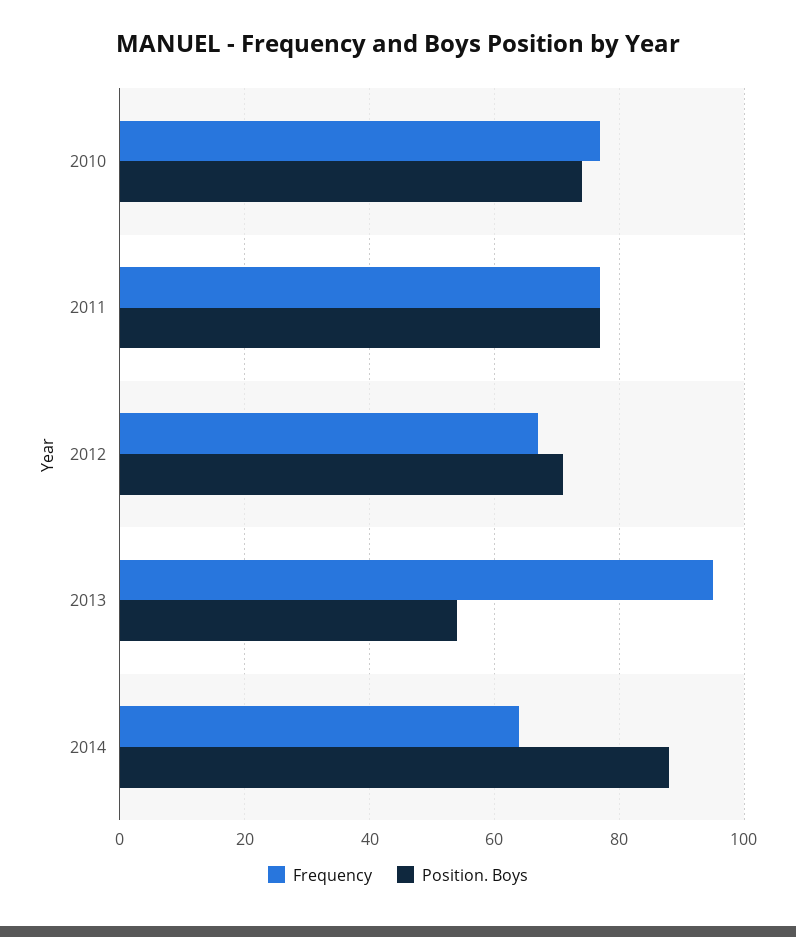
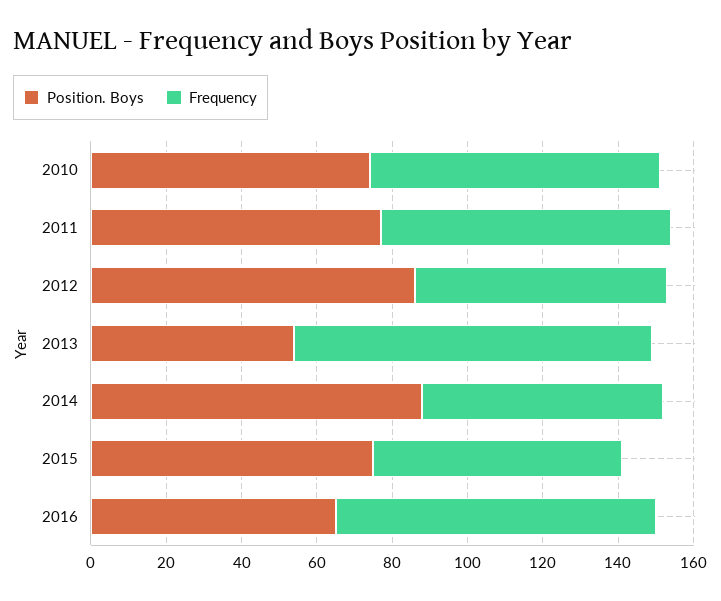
Position. Boys, 2012: 70 -> 85
Position. Boys, 2015: none -> 75
Frequency, 2015: none -> 65
Position. Boys, 2016: none -> 65
Frequency, 2016: none -> 85

